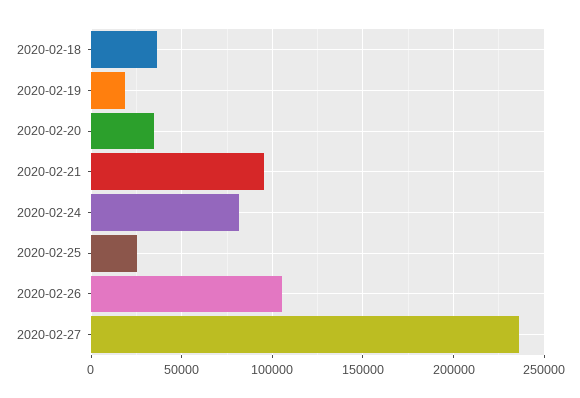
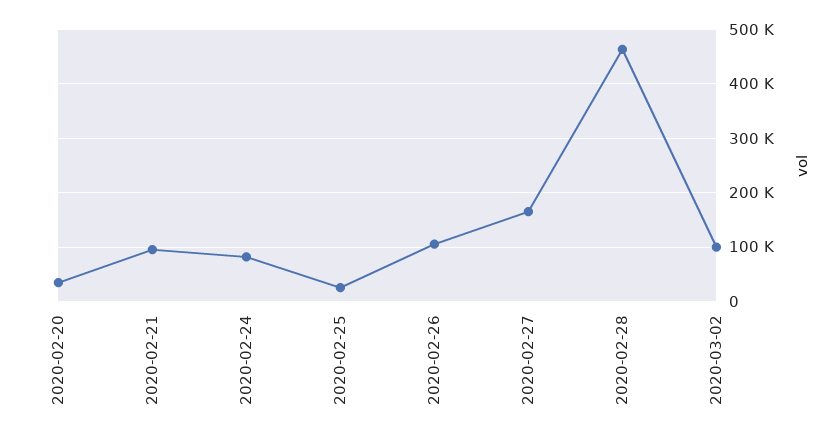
2020-02-18: 35000 -> none
2020-02-19: 20000 -> none
2020-02-27: 235000 -> 160000
2020-02-28: none -> 460000
2020-03-02: none -> 100000

